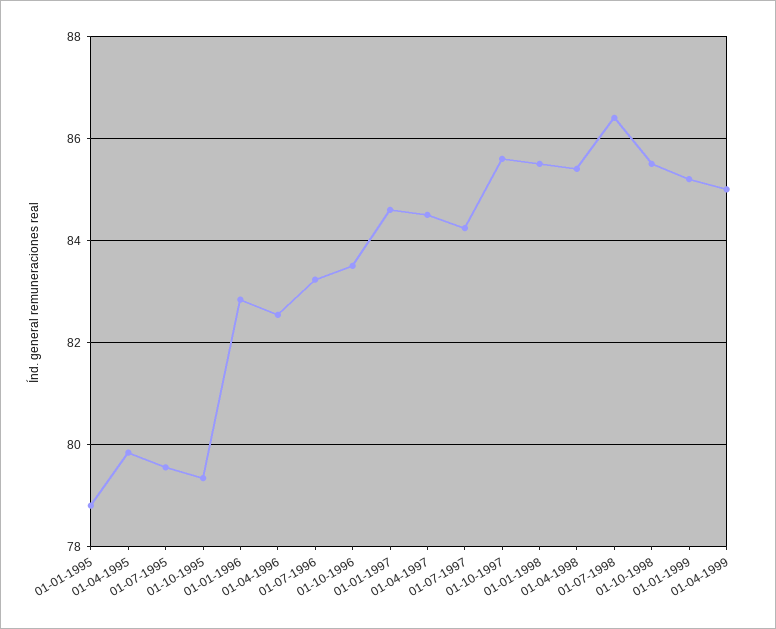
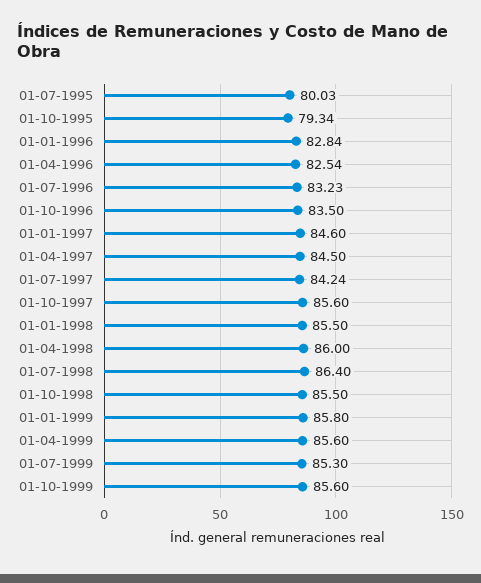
01-01-1995: 78.8 -> none
01-04-1995: 79.8 -> none
01-07-1995: 79.6 -> 80.03
01-04-1998: 85.4 -> 86
01-01-1999: 85.2 -> 85.8
01-04-1999: 85 -> 85.6
01-07-1999: none -> 85.3
01-10-1999: none -> 85.6

